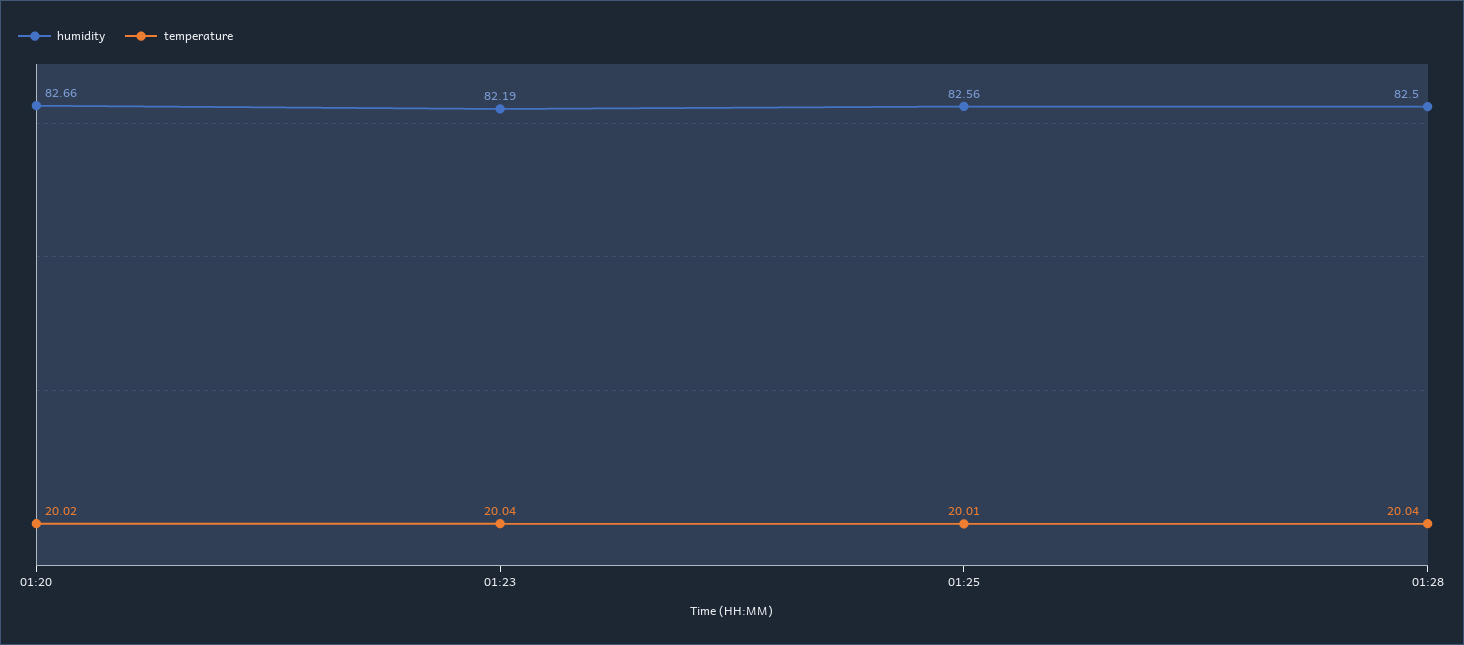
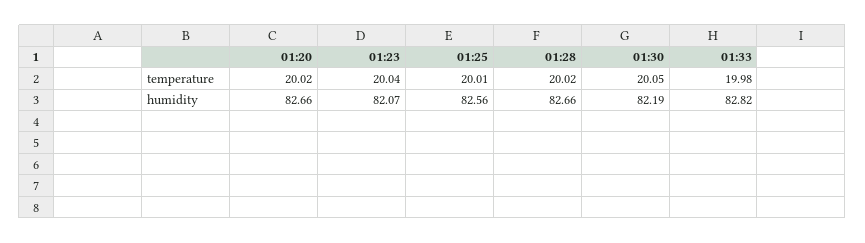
humidity, 01:23: 82.19 -> 82.07
humidity, 01:28: 82.5 -> 82.66
temperature, 01:28: 20.04 -> 20.02
temperature, 01:30: none -> 20.05
temperature, 01:33: none -> 19.98
humidity, 01:30: none -> 82.19
humidity, 01:33: none -> 82.82

